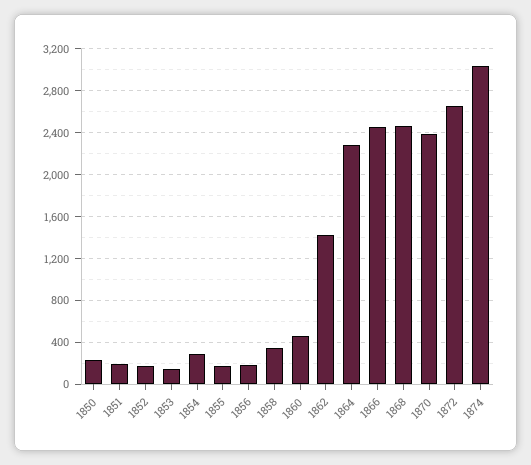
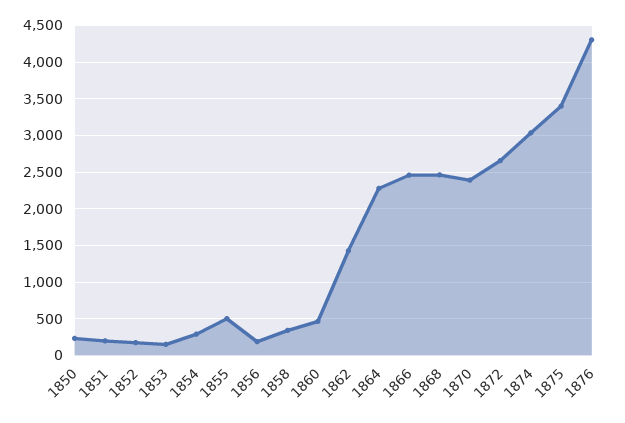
1855: 200 -> 500
1875: none -> 3400
1876: none -> 4300

